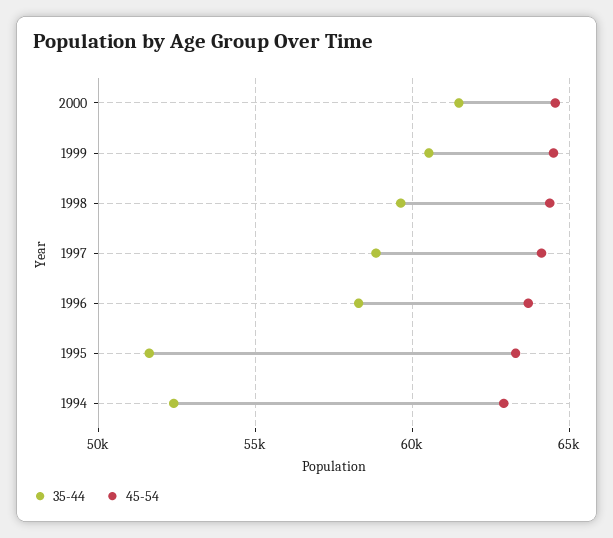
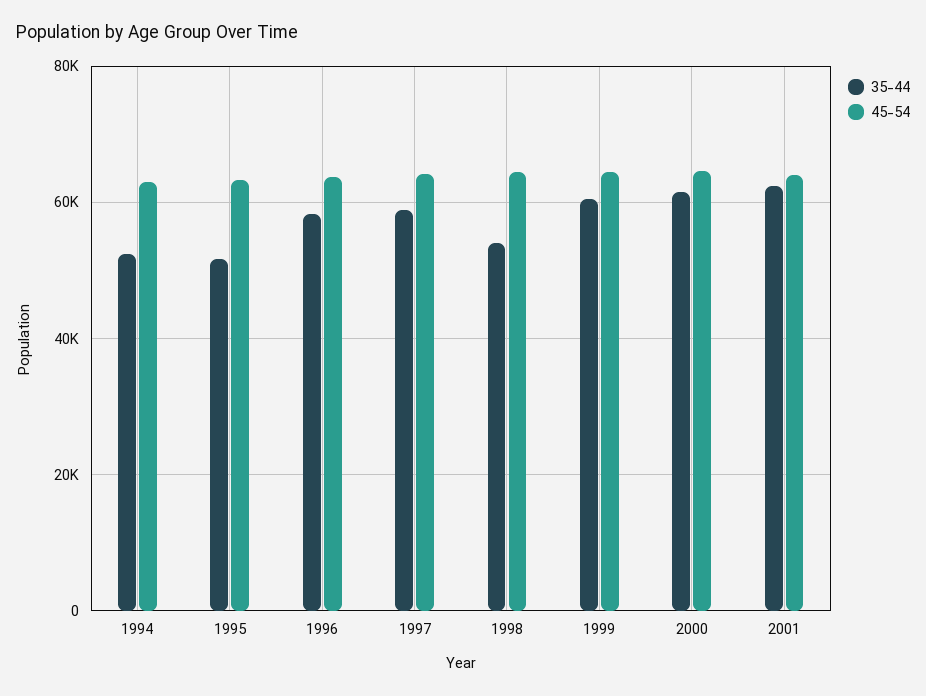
35-44, 1998: 59500 -> 54000
35-44, 2001: none -> 62000
45-54, 2001: none -> 64000

